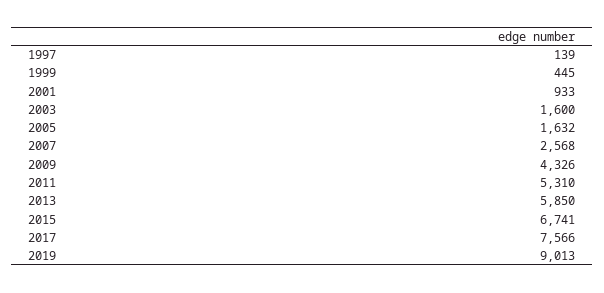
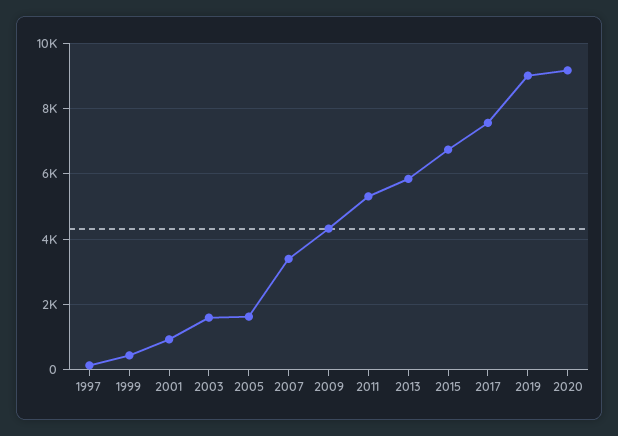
2007: 2568 -> 3400
2020: none -> 9200

